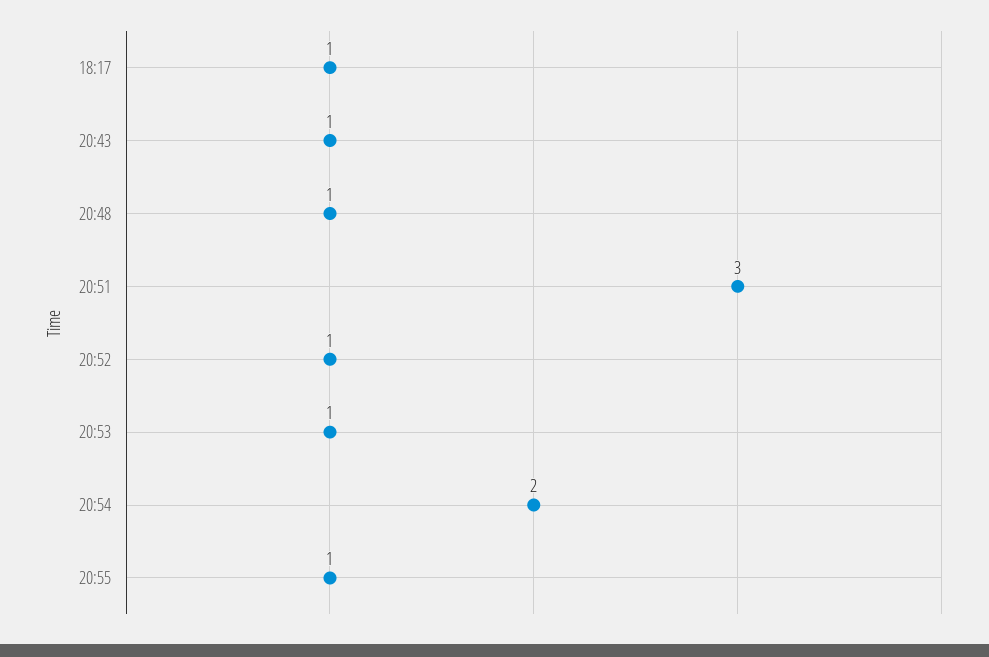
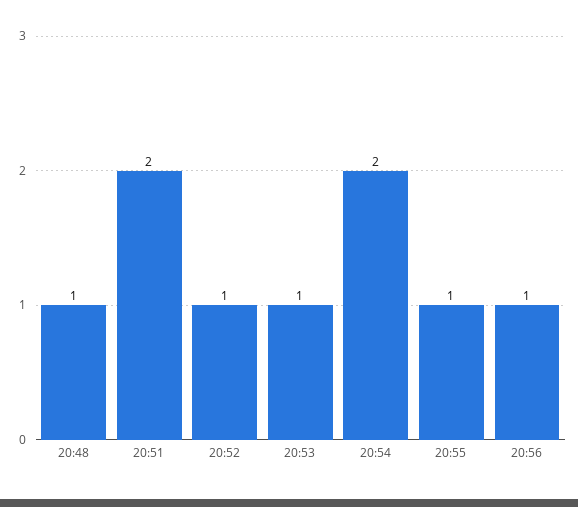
18:17: 1 -> none
20:43: 1 -> none
20:51: 3 -> 2
20:56: none -> 1

